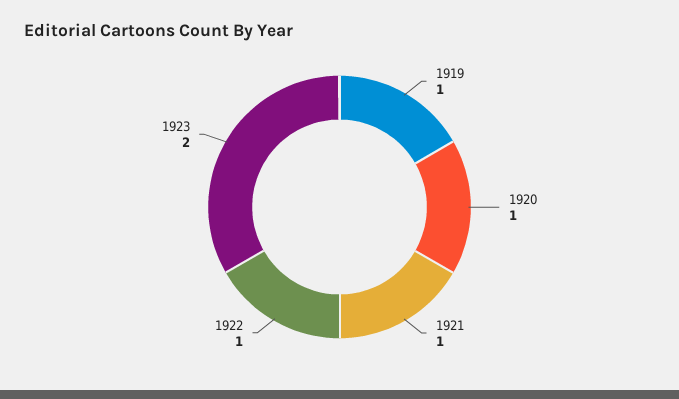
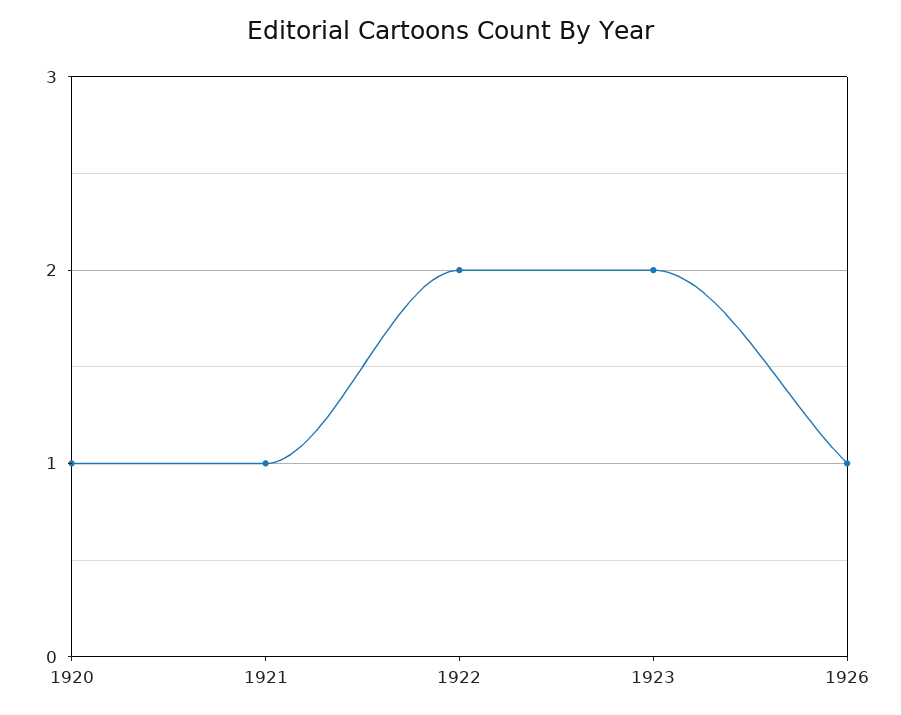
1919: 1 -> none
1922: 1 -> 2
1926: none -> 1

